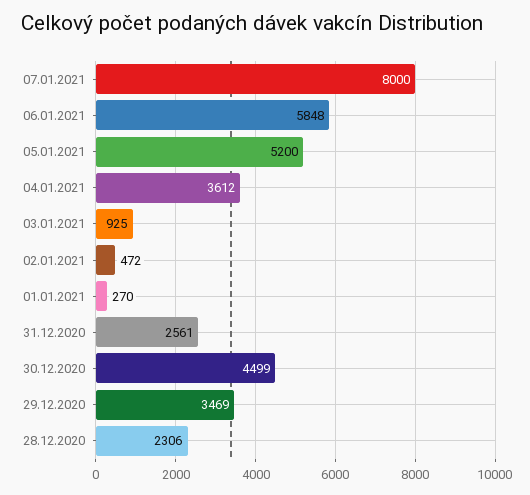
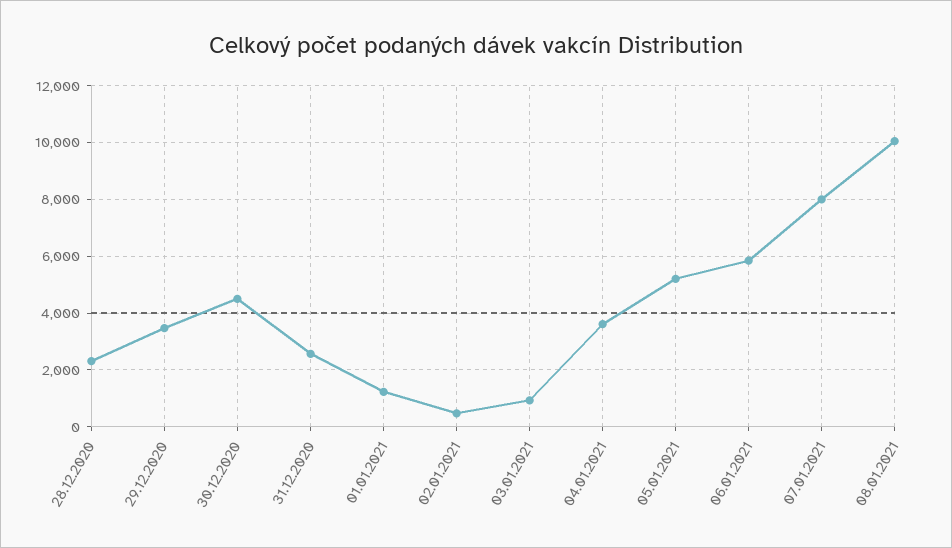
01.01.2021: 270 -> 1250
08.01.2021: none -> 10000

